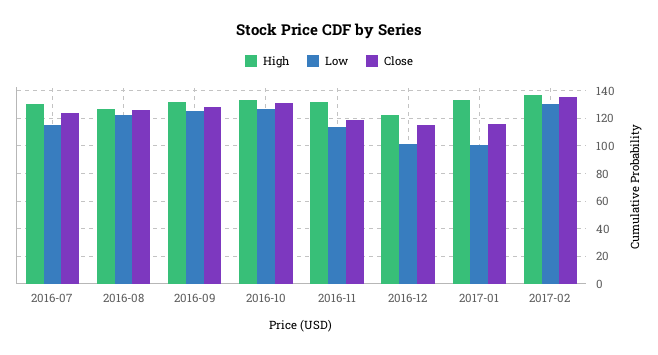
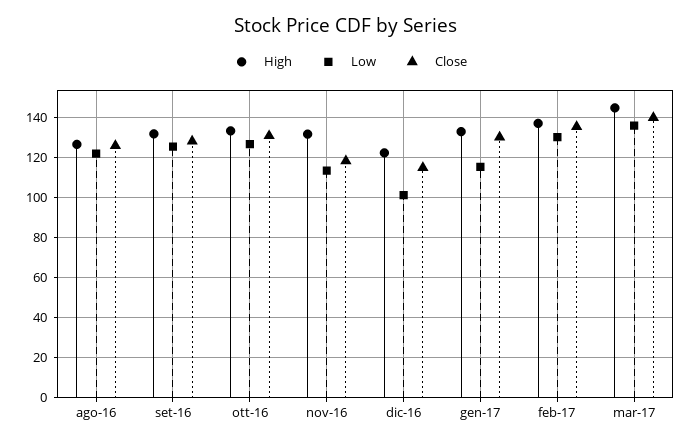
High, 2016-07: 130 -> none
Low, 2016-07: 115 -> none
Close, 2016-07: 125 -> none
Low, 2017-01: 100 -> 115
Close, 2017-01: 115 -> 130
High, mar-17: none -> 145
Low, mar-17: none -> 135
Close, mar-17: none -> 140

